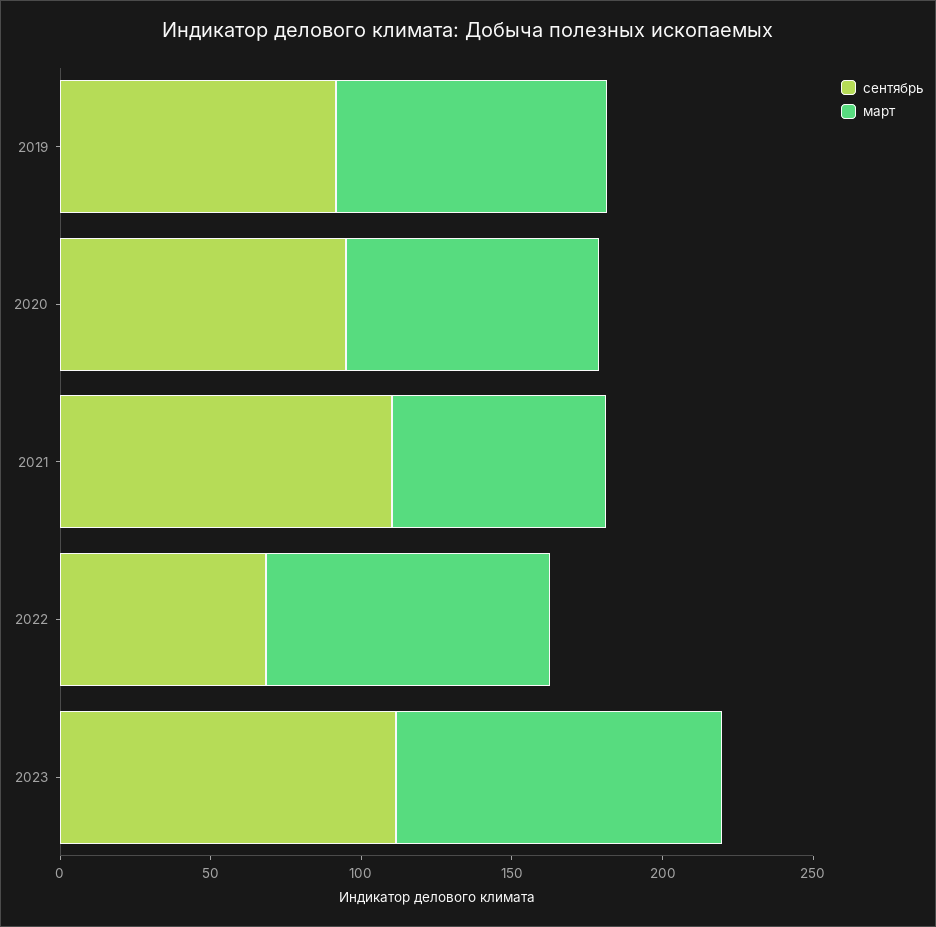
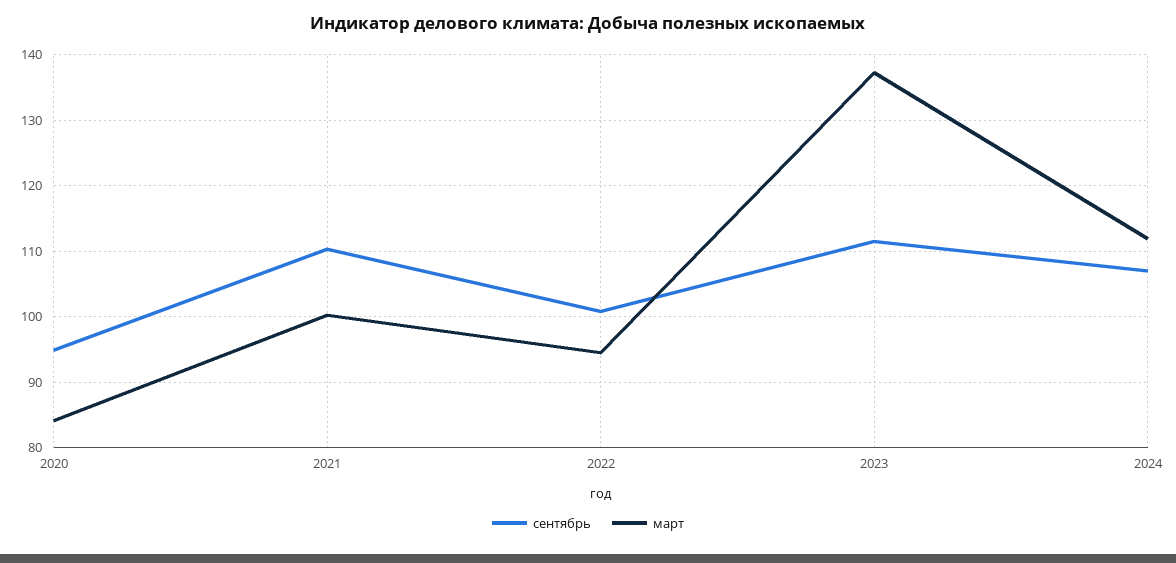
сентябрь, 2019: 90 -> none
март, 2019: 90 -> none
март, 2021: 70 -> 100
сентябрь, 2022: 70 -> 101
март, 2023: 110 -> 137
сентябрь, 2024: none -> 107
март, 2024: none -> 112

